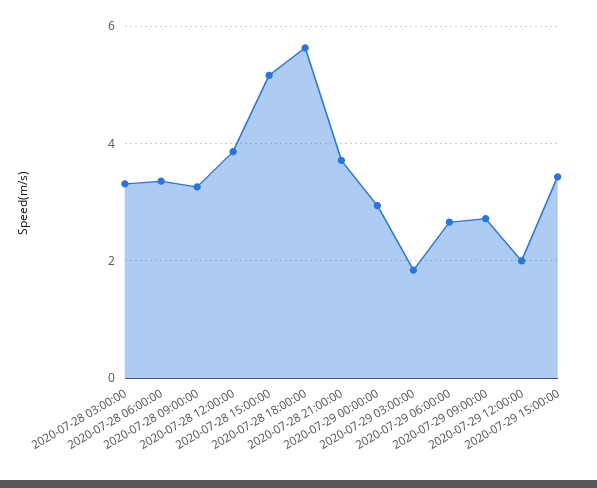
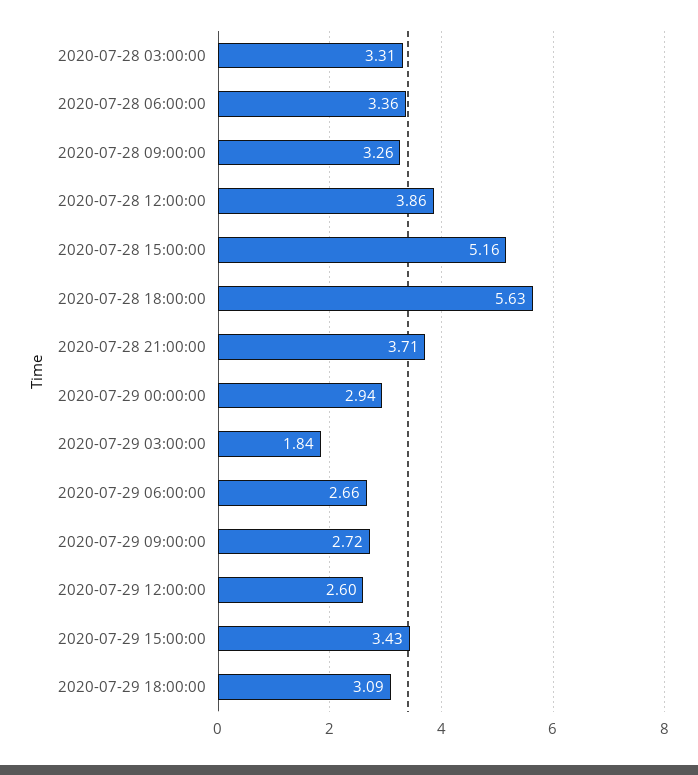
2020-07-29 12:00:00: 2 -> 2.6
2020-07-29 18:00:00: none -> 3.09

